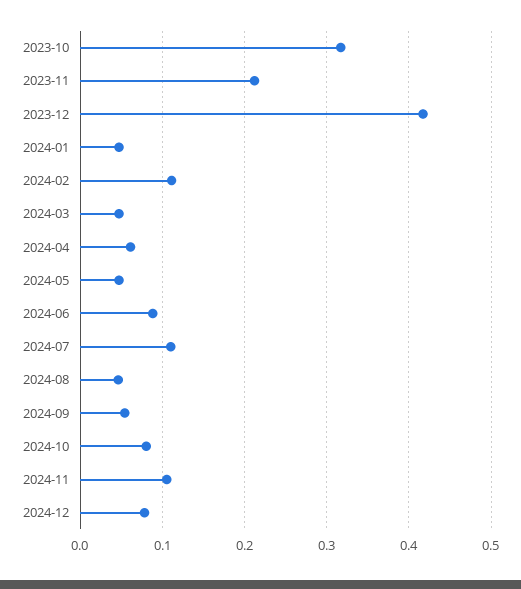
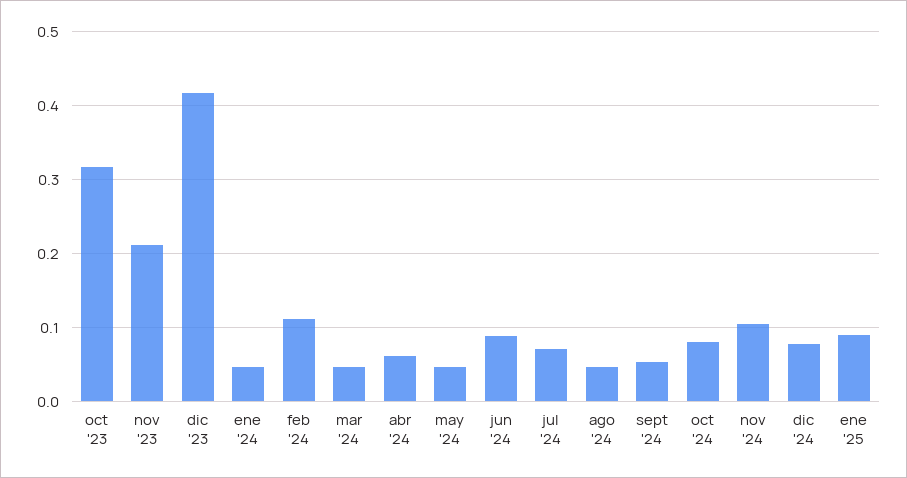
2024-07: 0.11 -> 0.07
ene '25: none -> 0.09

